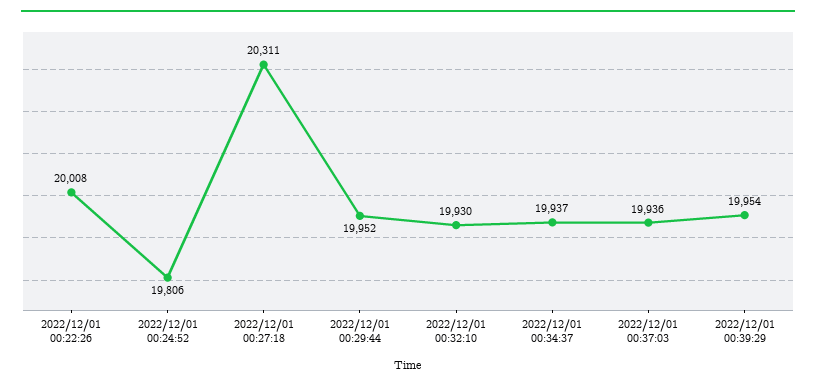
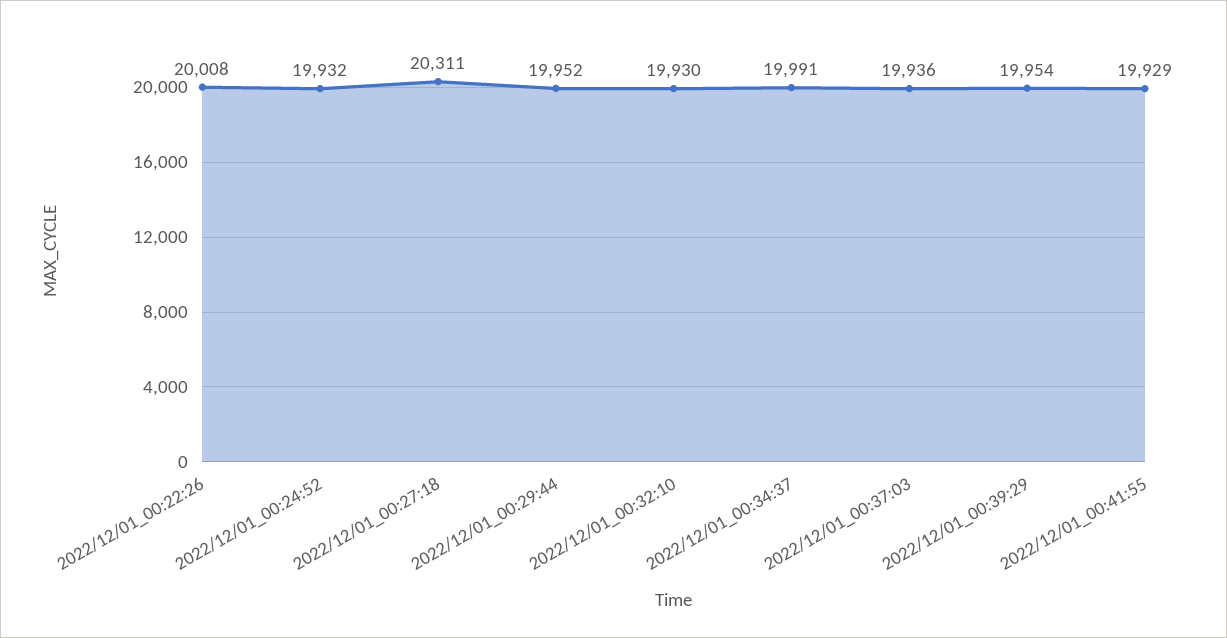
2022/12/01 00:24:52: 19806 -> 19932
2022/12/01 00:34:37: 19937 -> 19991
2022/12/01_00:41:55: none -> 19929

